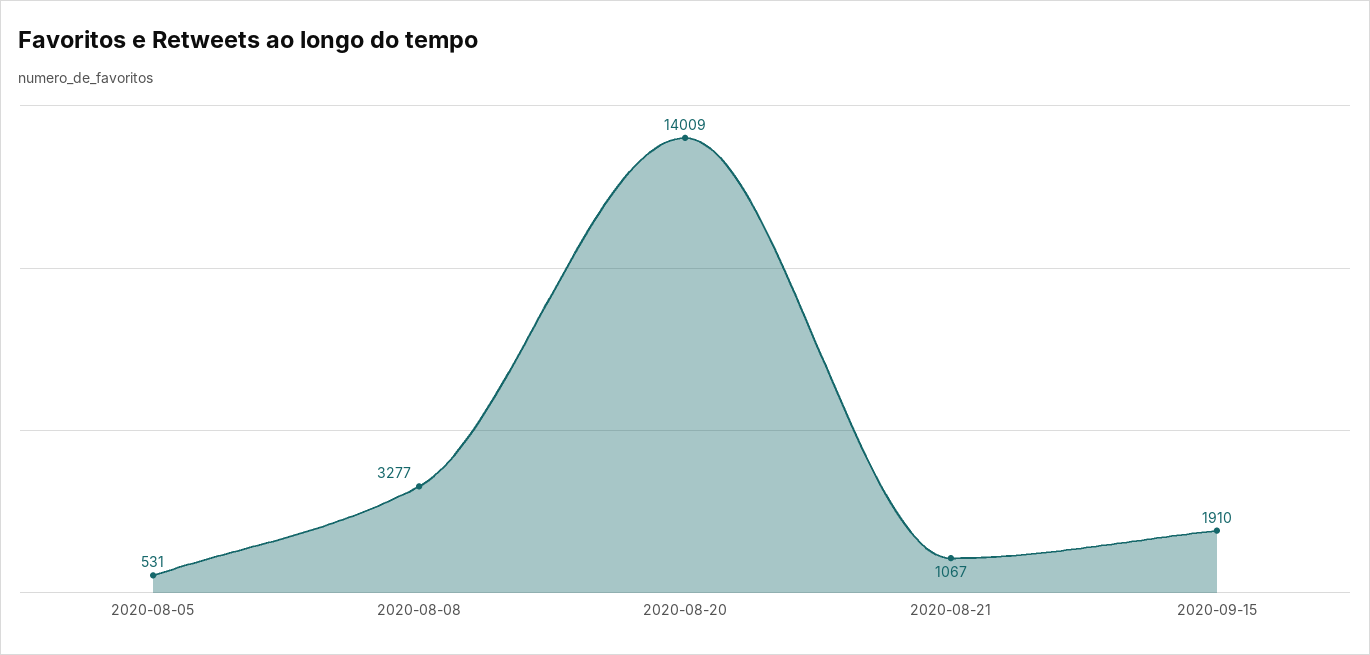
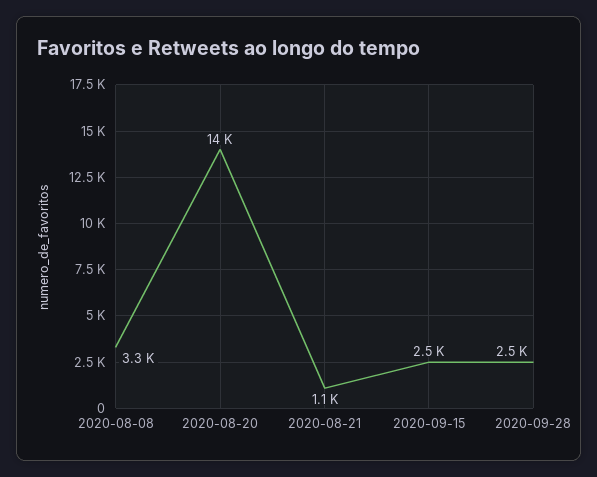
2020-08-05: 531 -> none
2020-09-15: 1910 -> 2500
2020-09-28: none -> 2500

